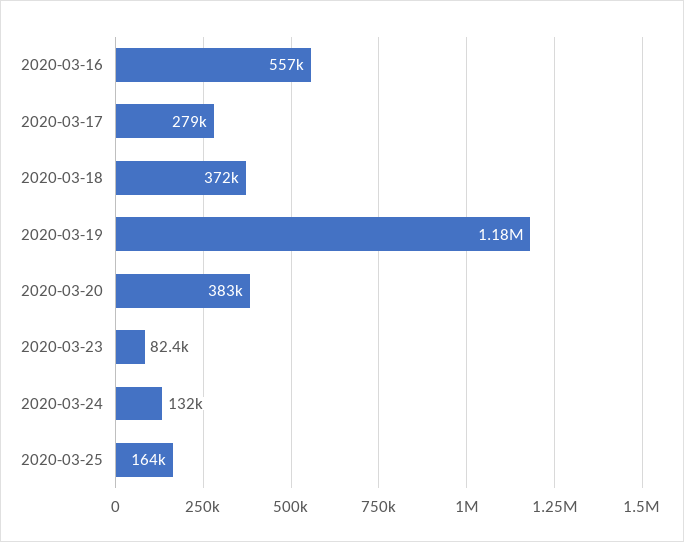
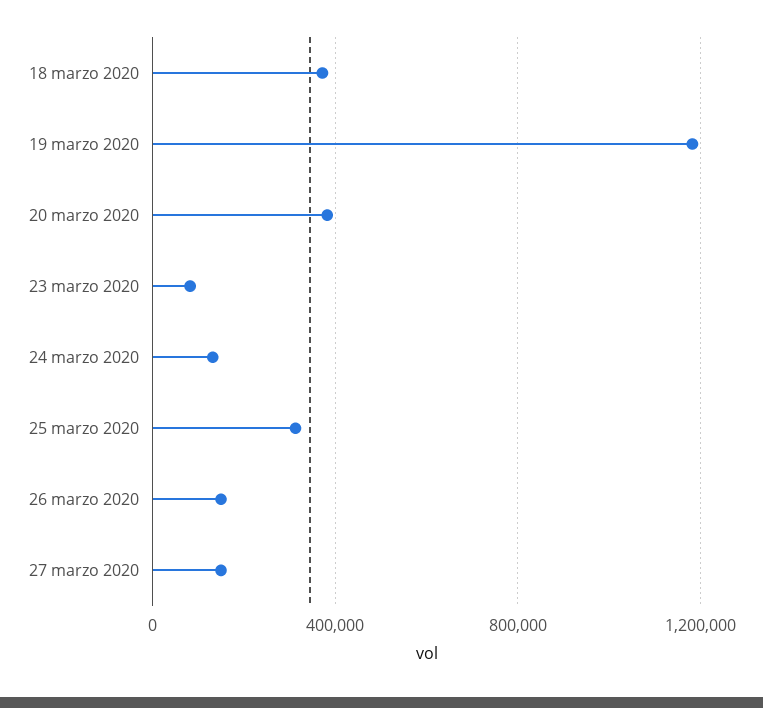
2020-03-16: 557000 -> none
2020-03-17: 279000 -> none
2020-03-25: 164000 -> 300000
26 marzo 2020: none -> 150000
27 marzo 2020: none -> 150000

